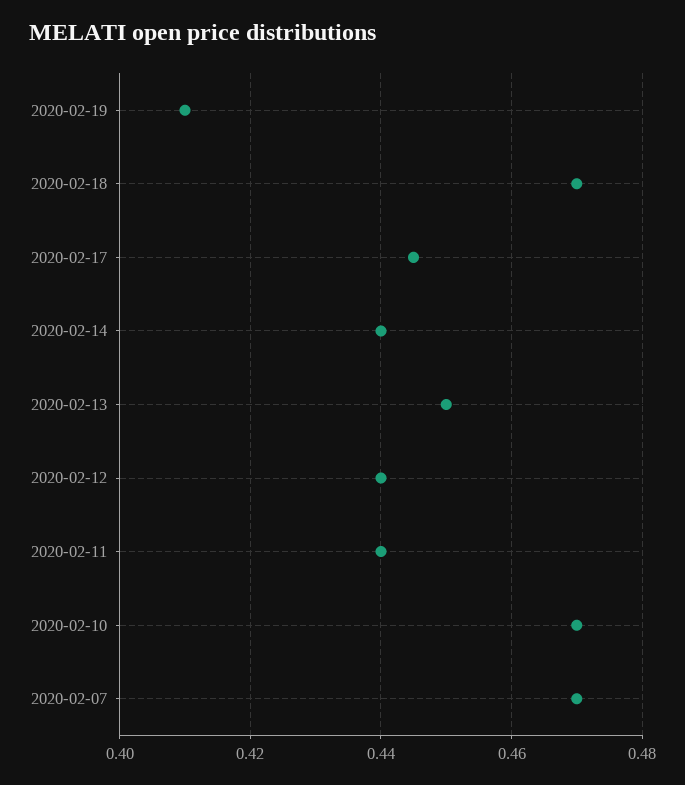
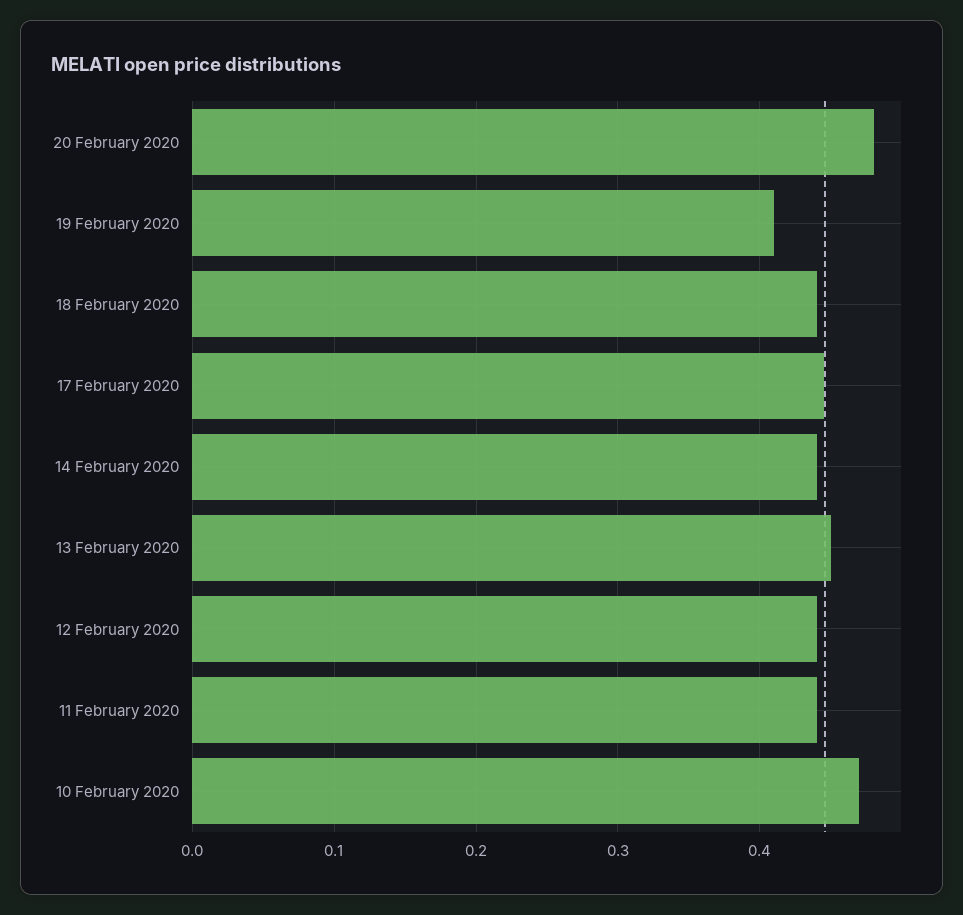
2020-02-18: 0.47 -> 0.44
2020-02-07: 0.47 -> none
20 February 2020: none -> 0.48

